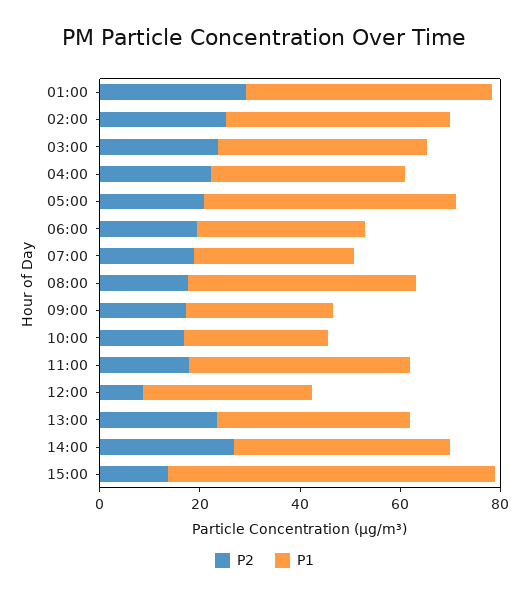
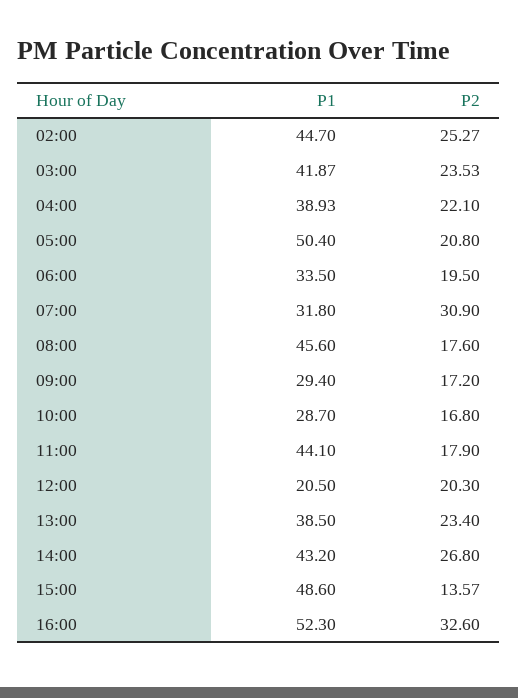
P2, 01:00: 30 -> none
P1, 01:00: 50 -> none
P2, 07:00: 20 -> 30.9
P2, 12:00: 10 -> 20.3
P1, 12:00: 35 -> 20.5
P1, 15:00: 65 -> 48.6
P1, 16:00: none -> 52.3
P2, 16:00: none -> 32.6

